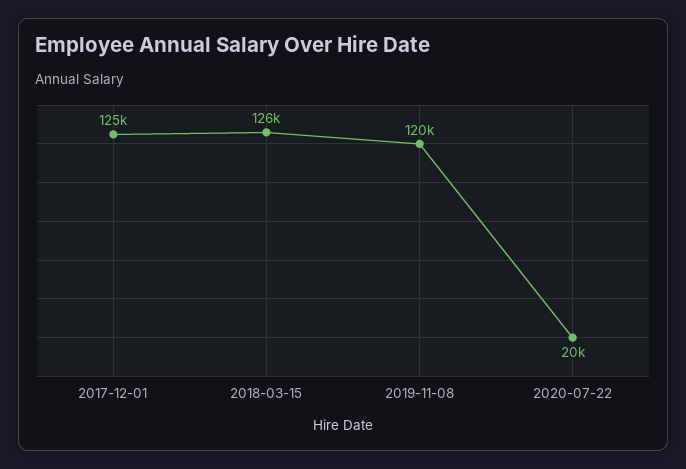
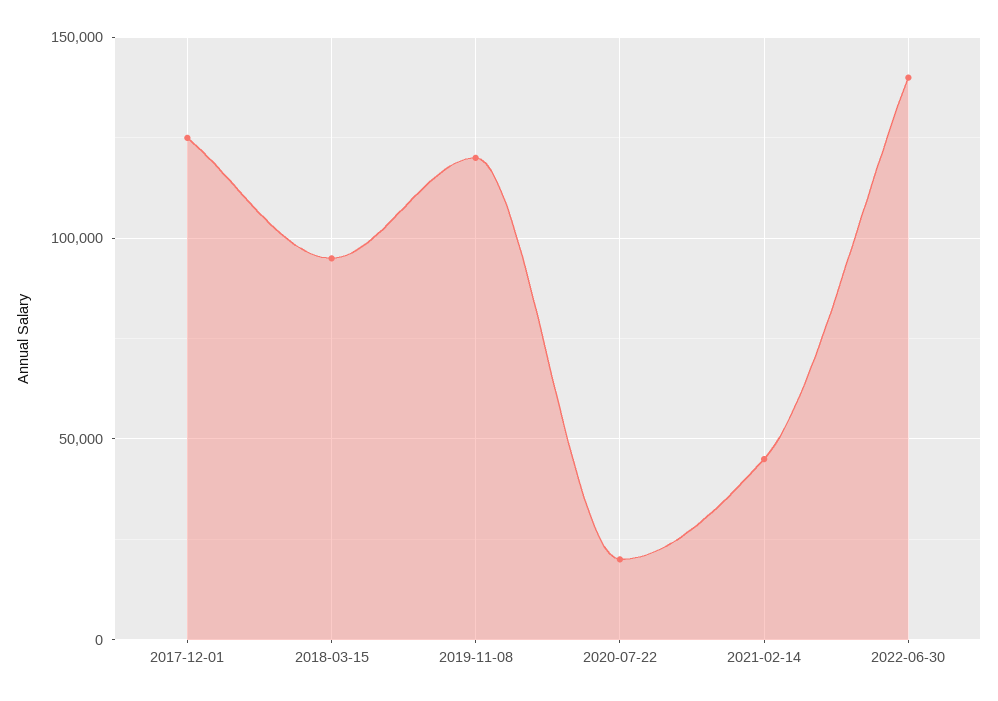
2018-03-15: 126000 -> 95000
2021-02-14: none -> 45000
2022-06-30: none -> 140000

